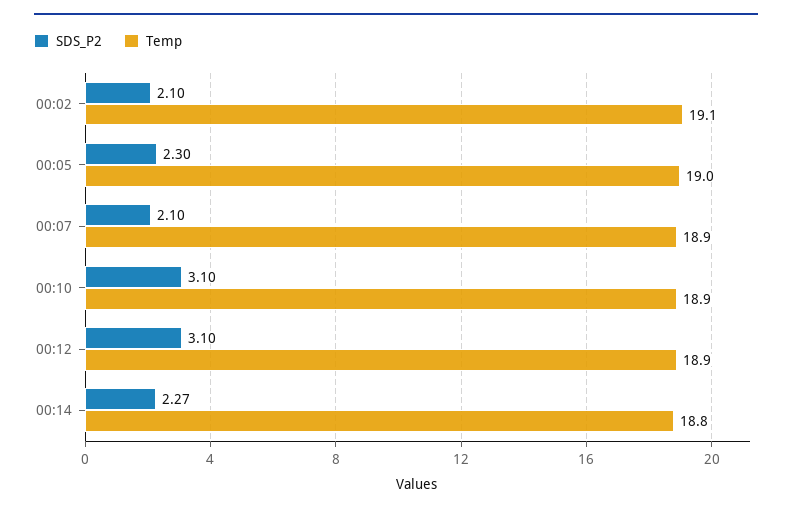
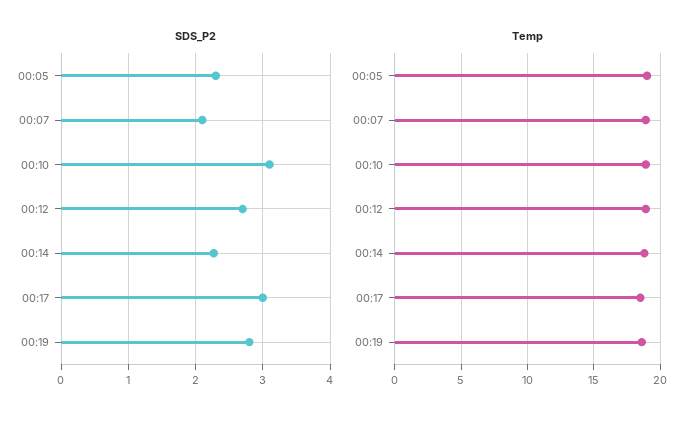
SDS_P2, 00:02: 2.1 -> none
Temp, 00:02: 19.1 -> none
SDS_P2, 00:12: 3.1 -> 2.7
SDS_P2, 00:17: none -> 3
SDS_P2, 00:19: none -> 2.8
Temp, 00:17: none -> 18.5
Temp, 00:19: none -> 18.5

